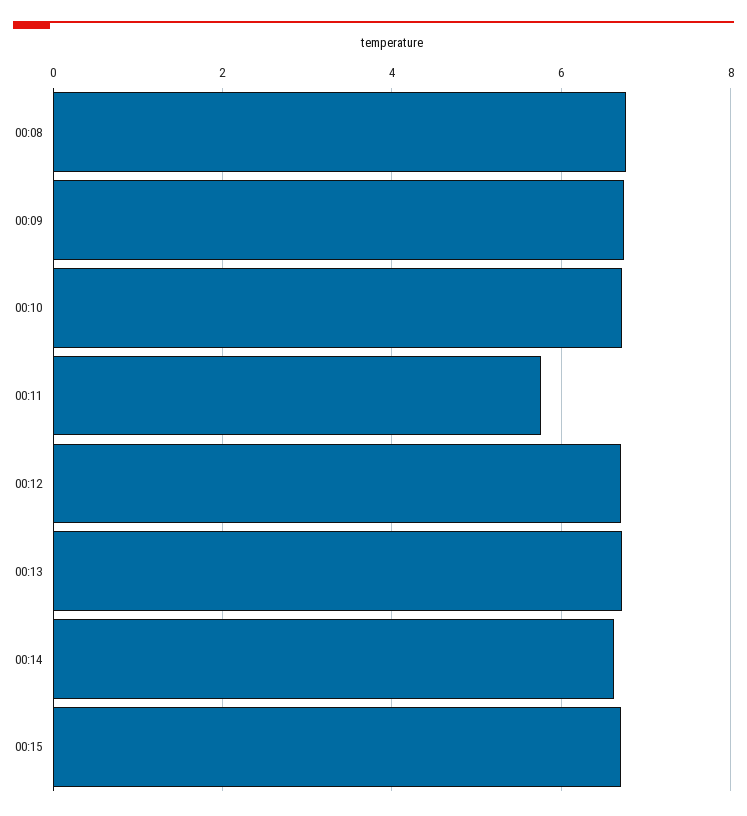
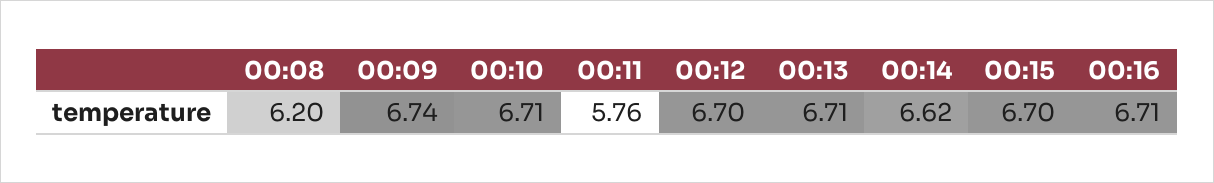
00:08: 6.8 -> 6.2
00:16: none -> 6.71

